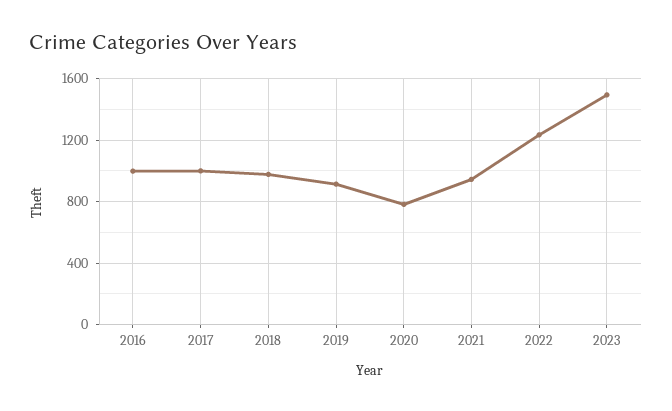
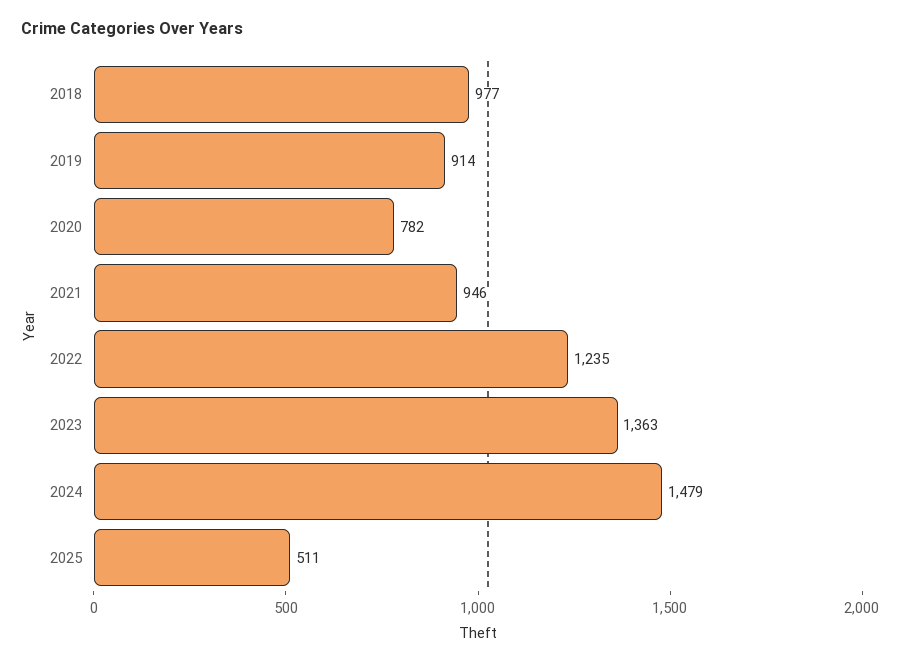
2016: 1000 -> none
2017: 1000 -> none
2023: 1500 -> 1363
2024: none -> 1479
2025: none -> 511

